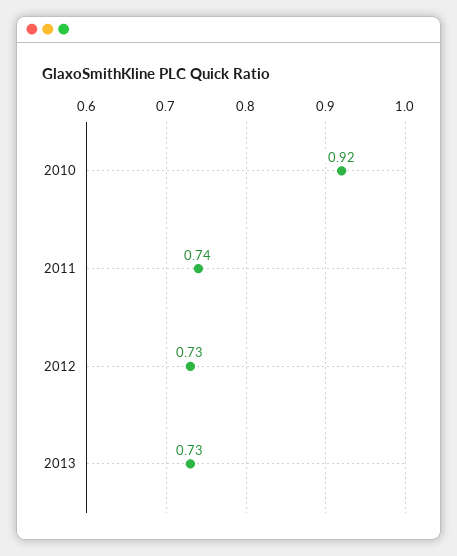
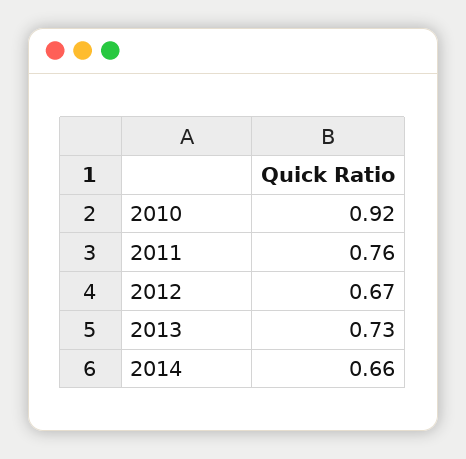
2011: 0.74 -> 0.76
2012: 0.73 -> 0.67
2014: none -> 0.66

